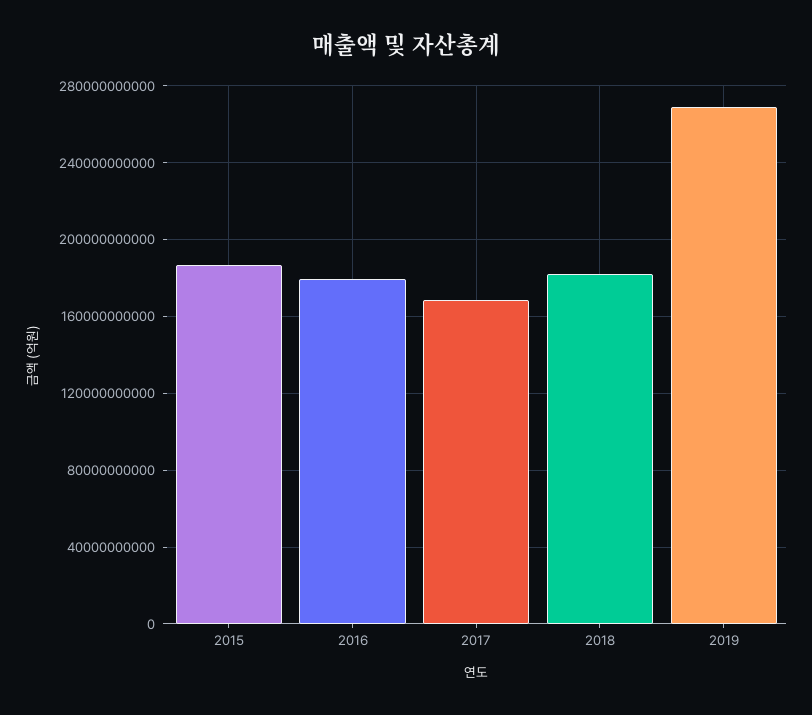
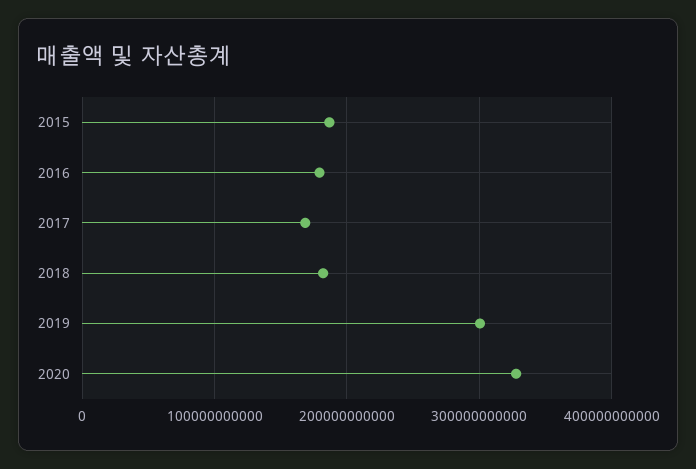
2019: 270000000000 -> 300000000000
2020: none -> 330000000000

